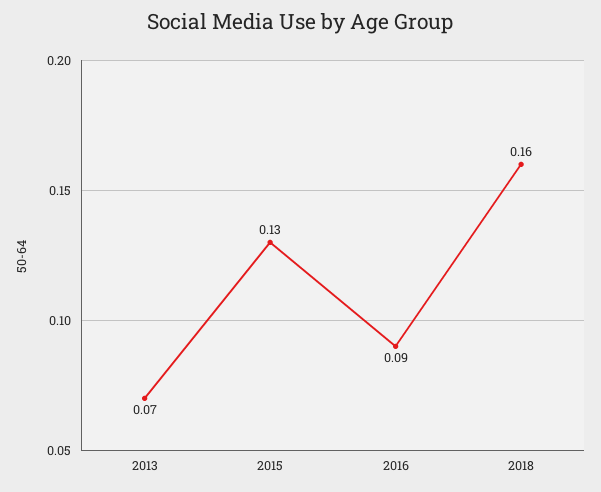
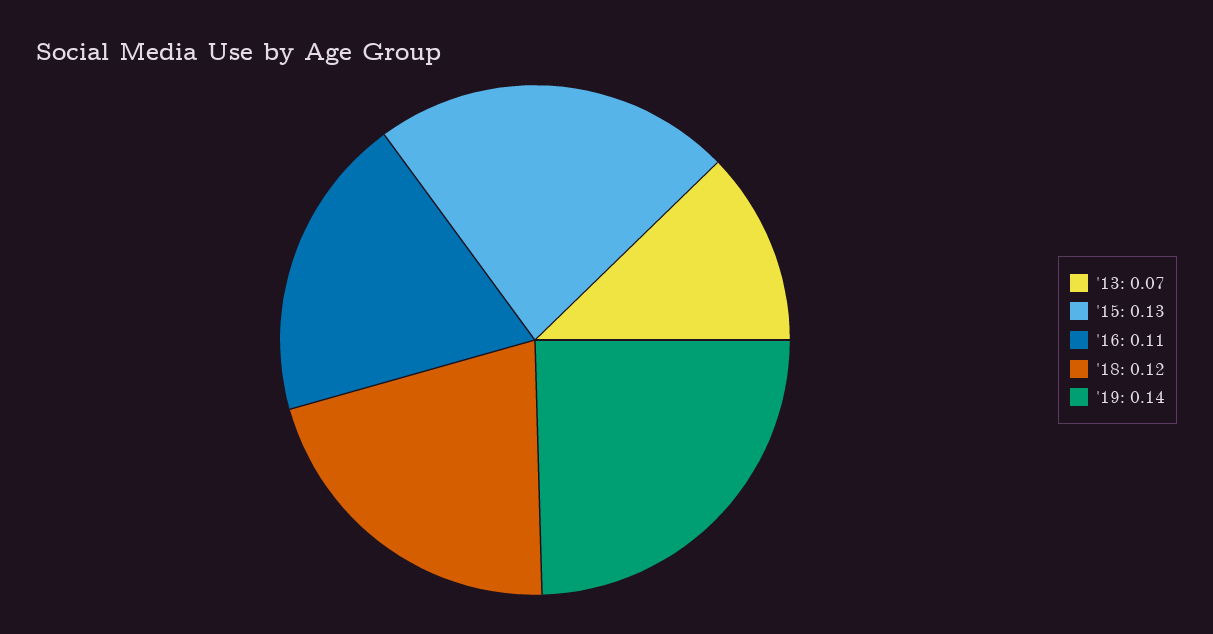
2016: 0.09 -> 0.11
2018: 0.16 -> 0.12
'19: none -> 0.14

